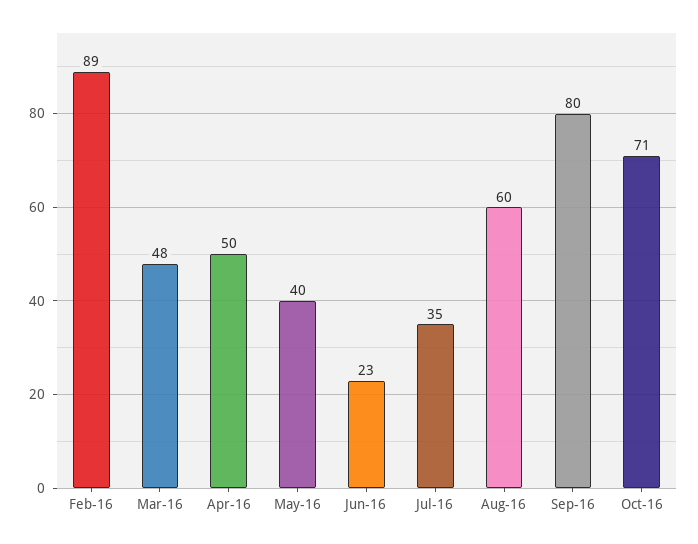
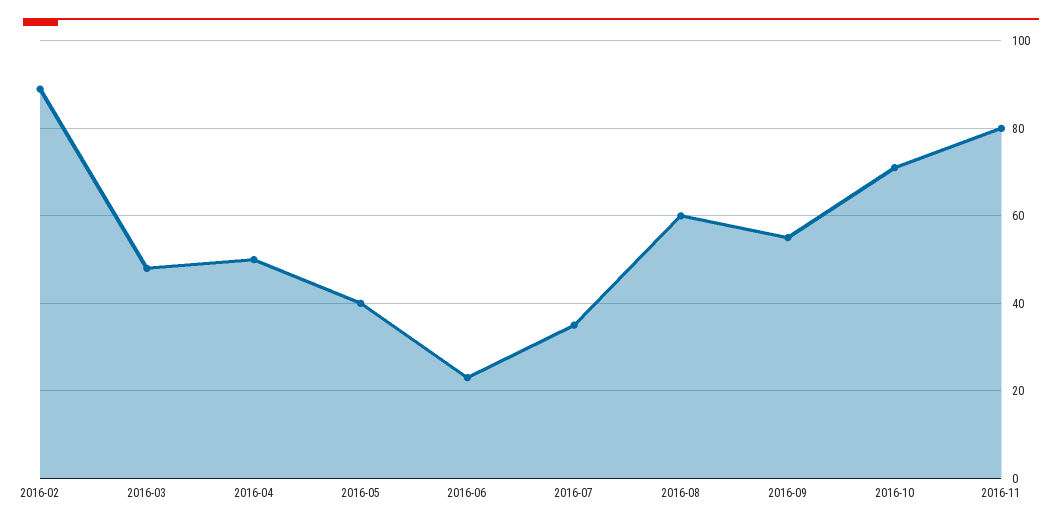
Sep-16: 80 -> 55
2016-11: none -> 80

